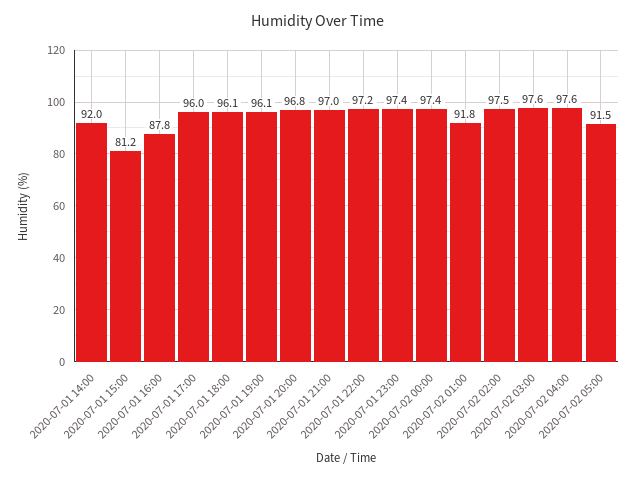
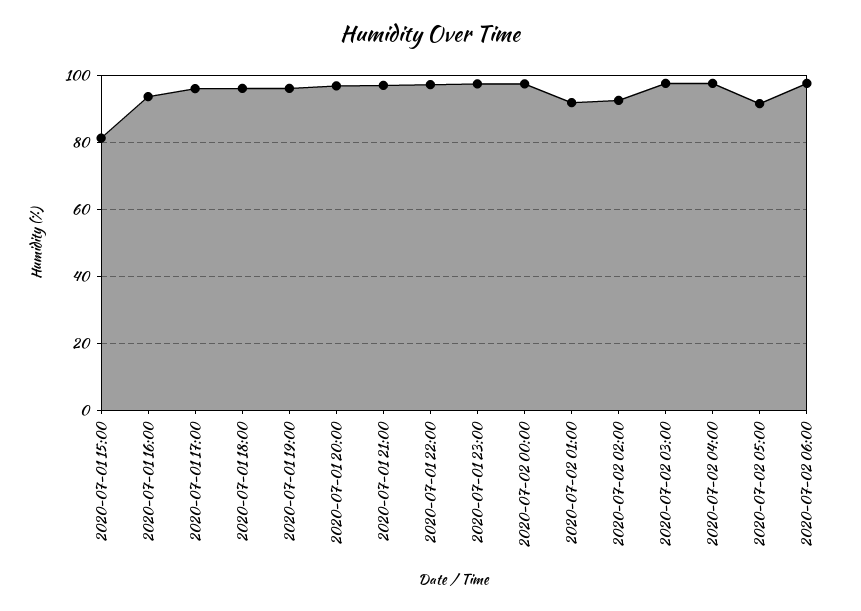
2020-07-01 14:00: 92 -> none
2020-07-01 16:00: 87.8 -> 94
2020-07-02 02:00: 97.5 -> 92
2020-07-02 06:00: none -> 98

